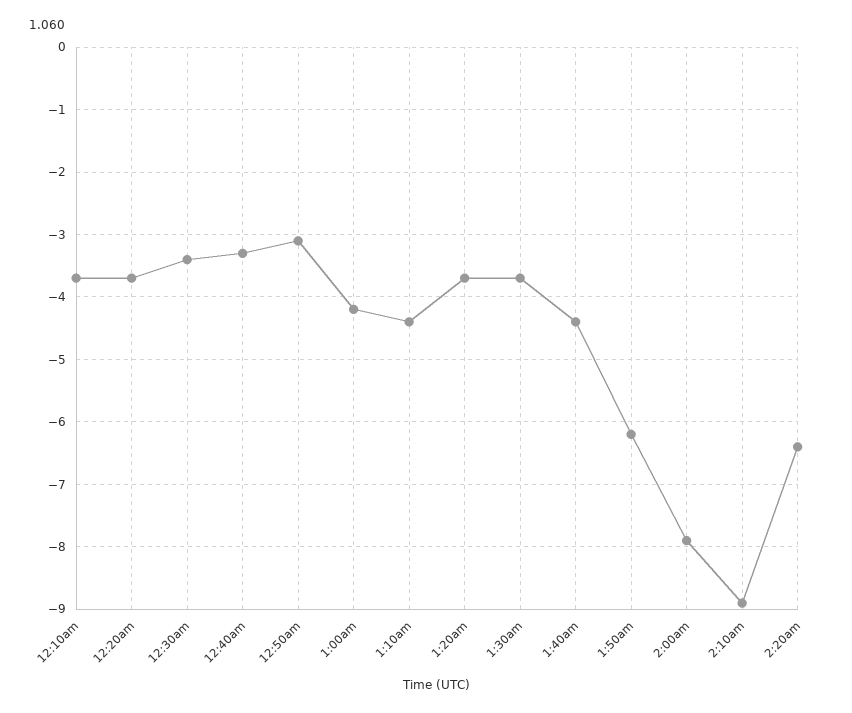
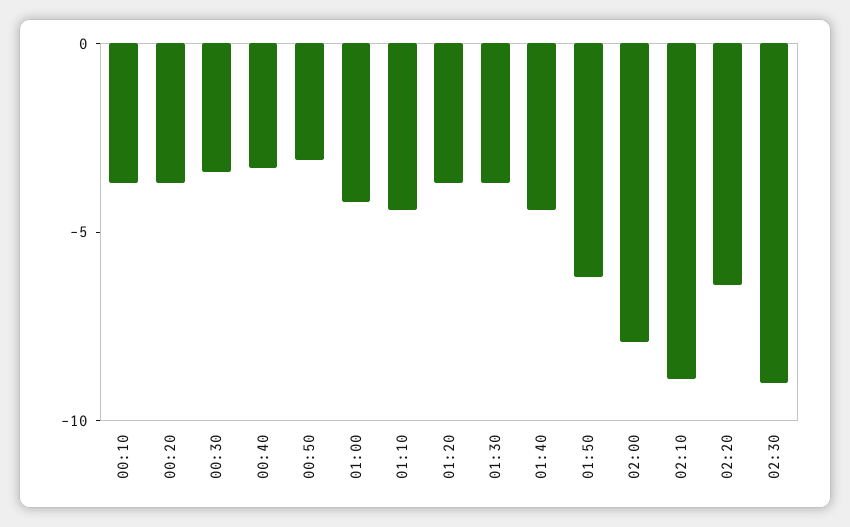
02:30: none -> -9

